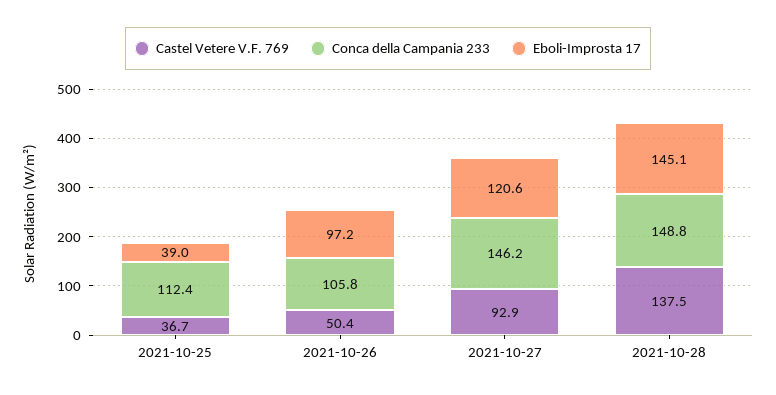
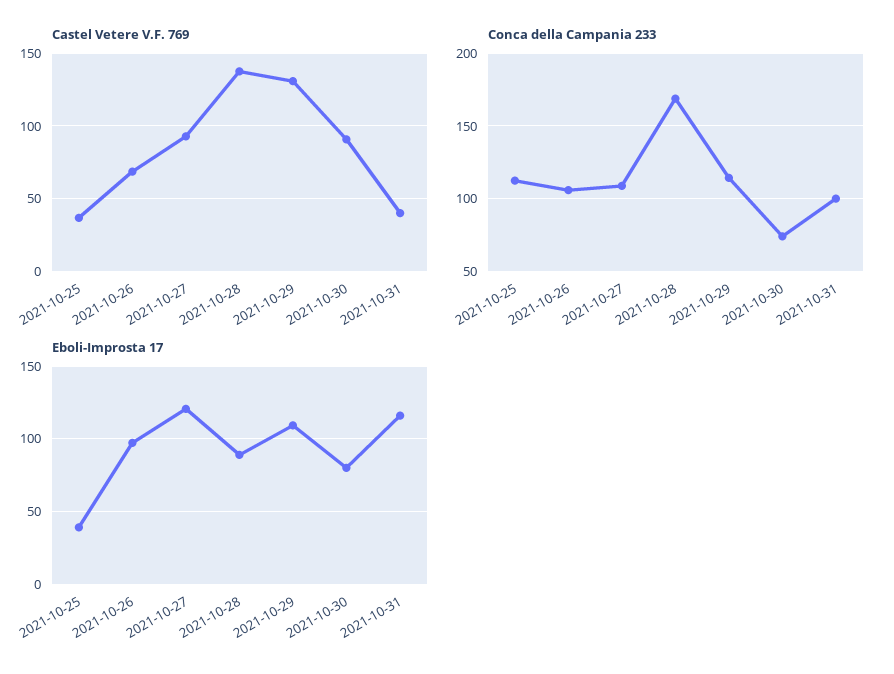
Castel Vetere V.F. 769, 2021-10-26: 50.4 -> 70
Conca della Campania 233, 2021-10-27: 146.2 -> 110
Conca della Campania 233, 2021-10-28: 148.8 -> 170
Eboli-Improsta 17, 2021-10-28: 145.1 -> 90
Castel Vetere V.F. 769, 2021-10-29: none -> 130
Castel Vetere V.F. 769, 2021-10-30: none -> 90
Castel Vetere V.F. 769, 2021-10-31: none -> 40
Conca della Campania 233, 2021-10-29: none -> 115
Conca della Campania 233, 2021-10-30: none -> 75
Conca della Campania 233, 2021-10-31: none -> 100
Eboli-Improsta 17, 2021-10-29: none -> 110
Eboli-Improsta 17, 2021-10-30: none -> 80
Eboli-Improsta 17, 2021-10-31: none -> 115

